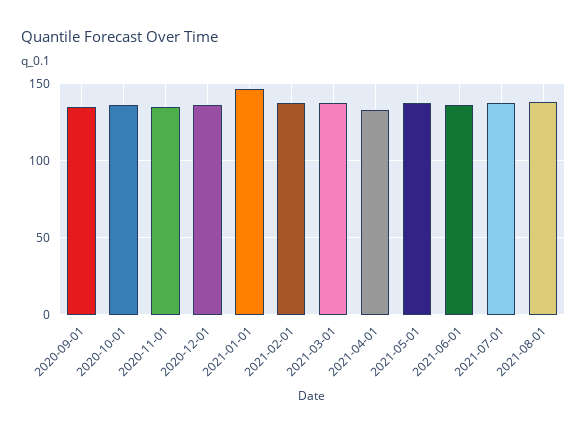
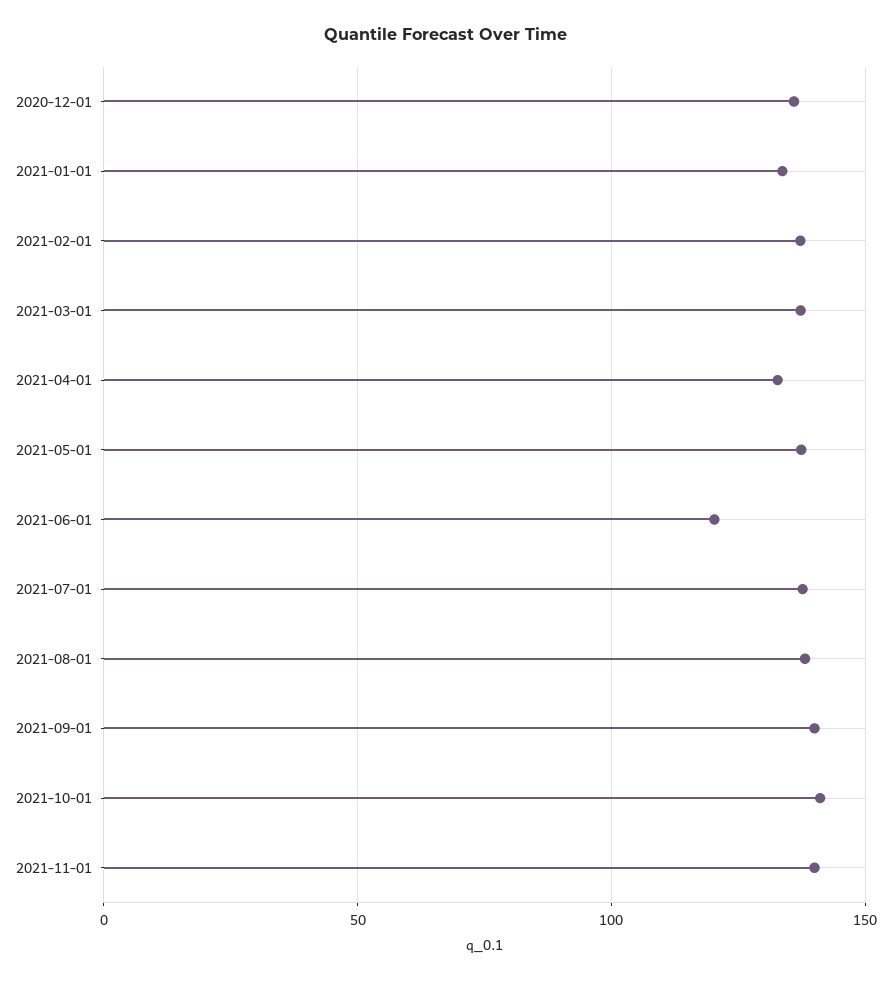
2020-09-01: 135 -> none
2020-10-01: 135 -> none
2020-11-01: 135 -> none
2021-01-01: 145 -> 135
2021-06-01: 135 -> 120
2021-09-01: none -> 140
2021-10-01: none -> 140
2021-11-01: none -> 140

